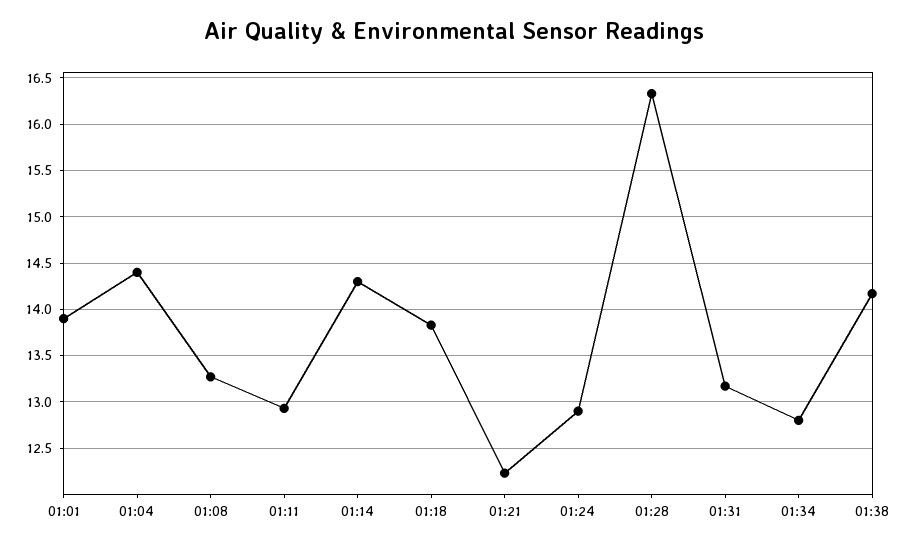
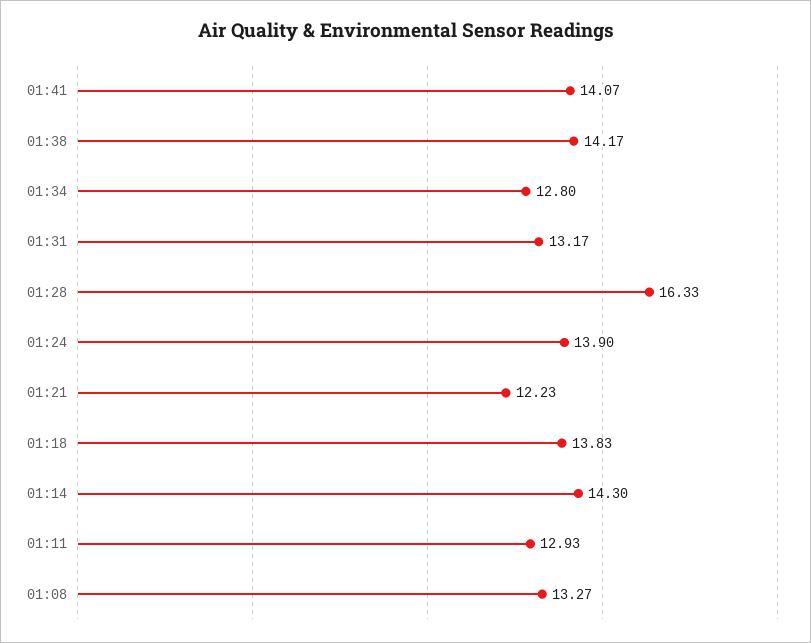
01:01: 13.9 -> none
01:04: 14.4 -> none
01:24: 12.9 -> 13.9
01:41: none -> 14.07

